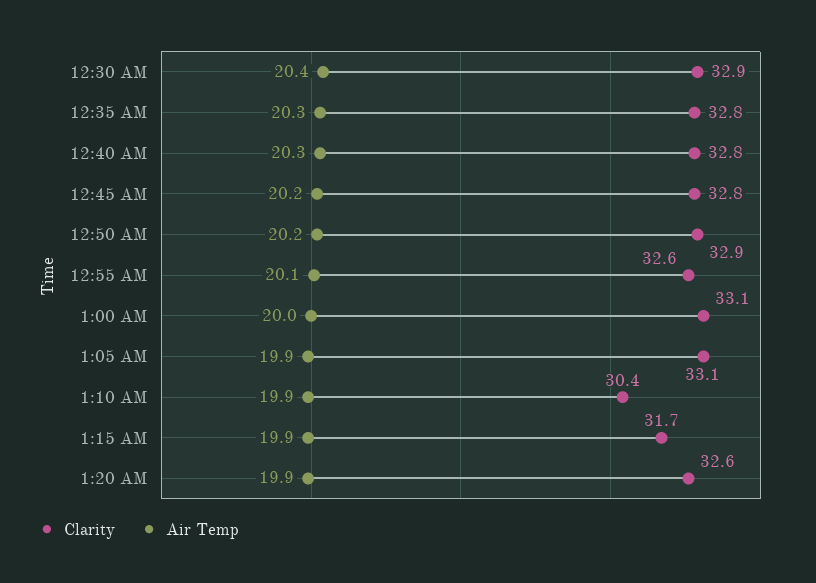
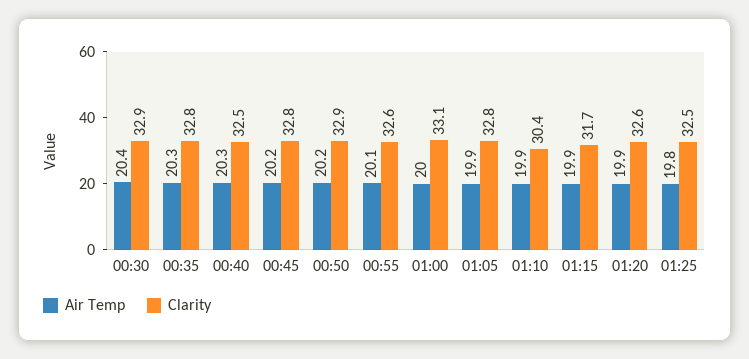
Clarity, 12:40 AM: 32.8 -> 32.5
Clarity, 1:05 AM: 33.1 -> 32.8
Air Temp, 01:25: none -> 19.8
Clarity, 01:25: none -> 32.5

